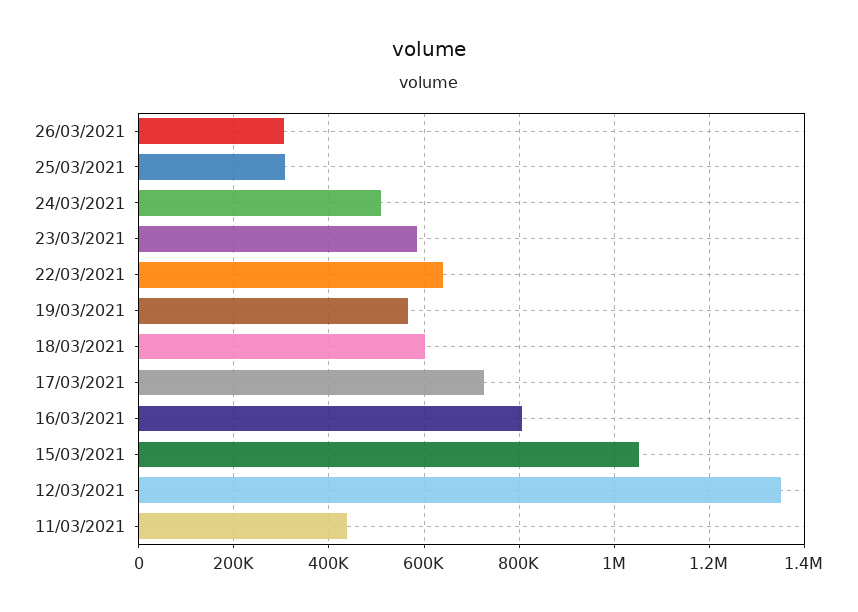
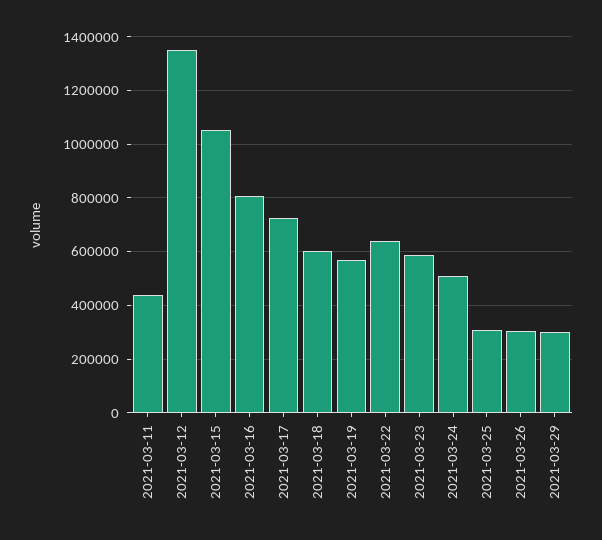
2021-03-29: none -> 300000

